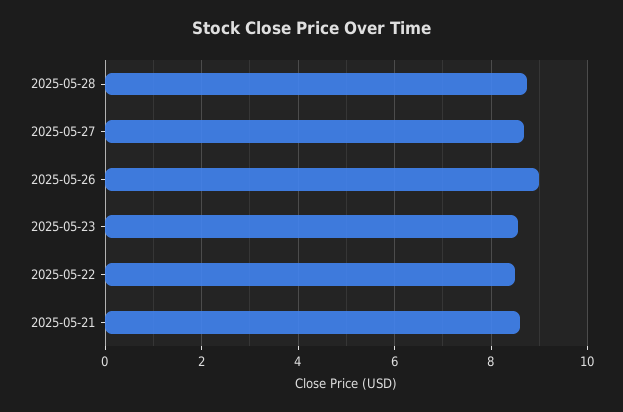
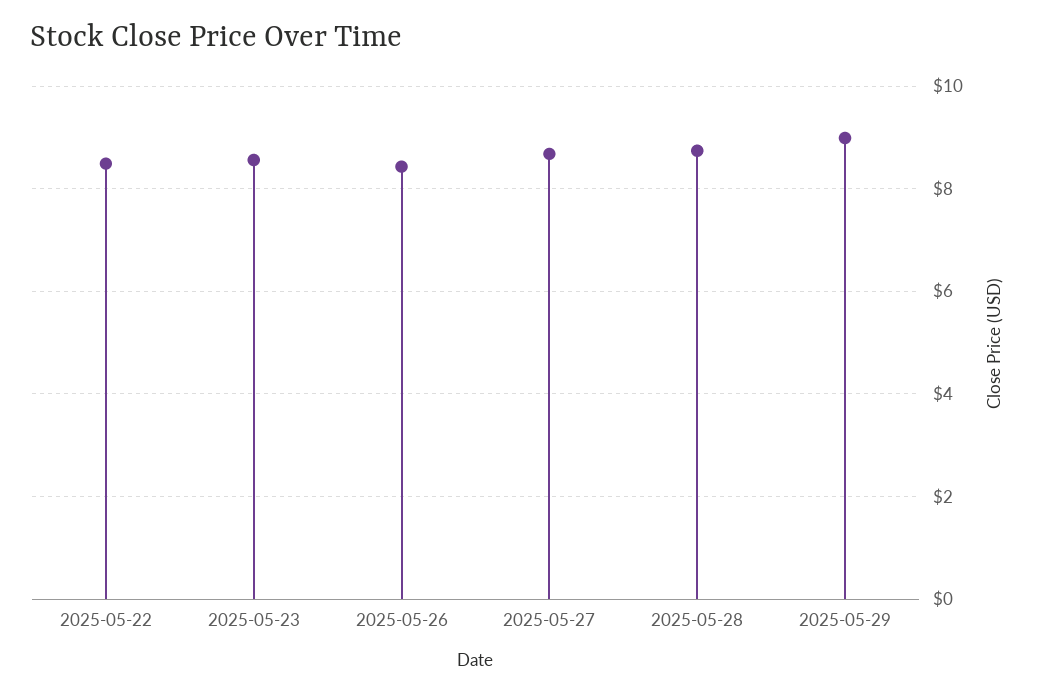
2025-05-26: 9 -> 8.4
2025-05-21: 8.6 -> none
2025-05-29: none -> 9

